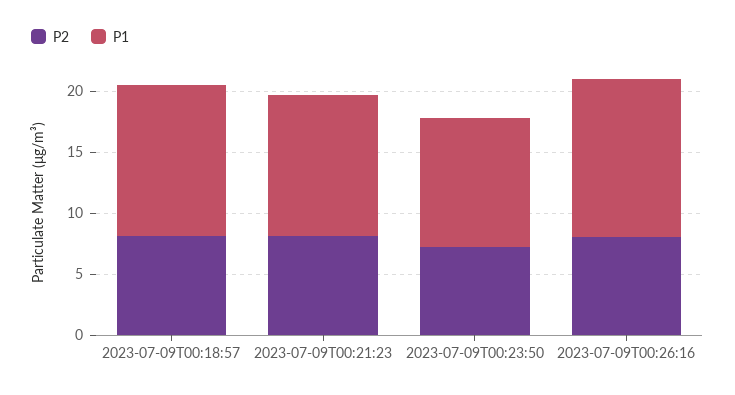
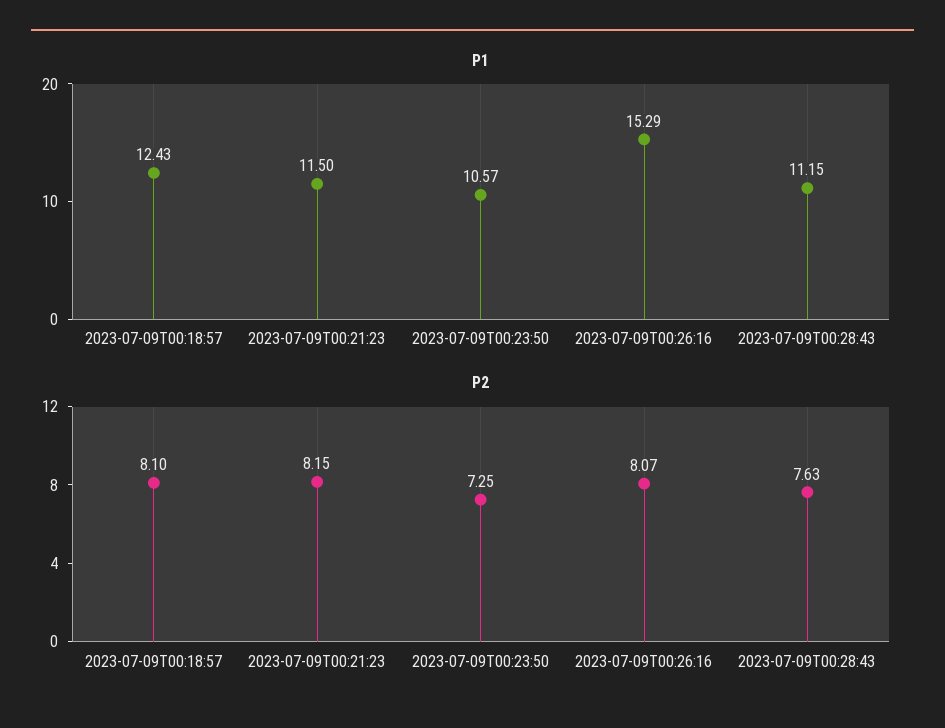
P1, 2023-07-09T00:26:16: 13 -> 15.29
P1, 2023-07-09T00:28:43: none -> 11.15
P2, 2023-07-09T00:28:43: none -> 7.63

